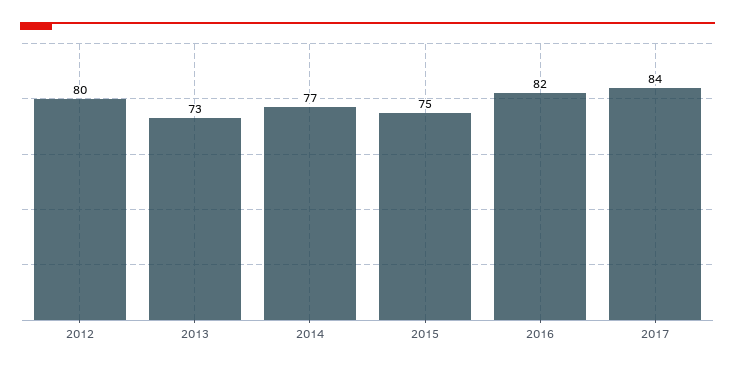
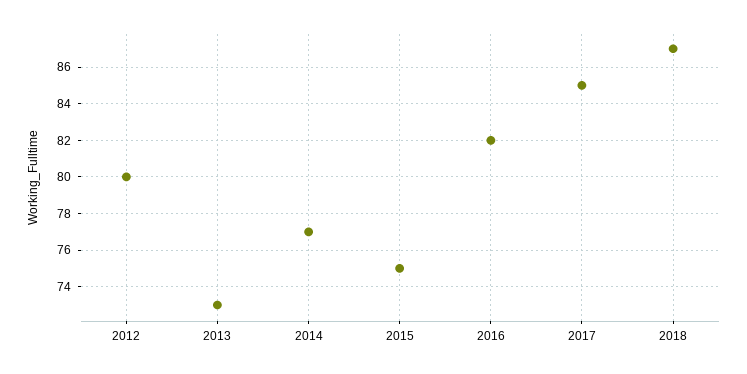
2017: 84 -> 85
2018: none -> 87

